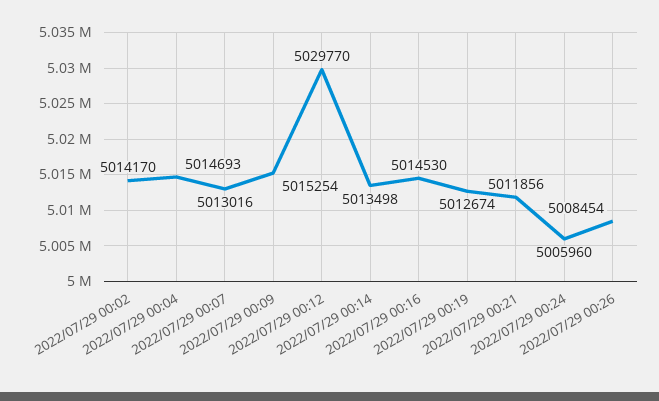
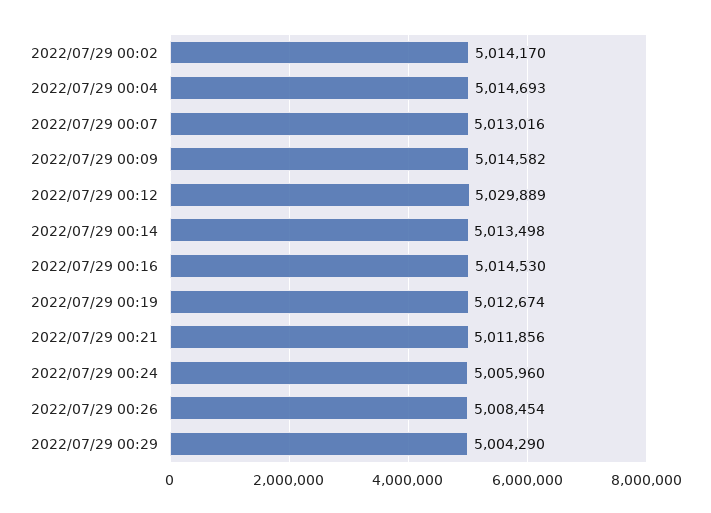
2022/07/29 00:09: 5015254 -> 5014582
2022/07/29 00:12: 5029770 -> 5029889
2022/07/29 00:29: none -> 5004290

